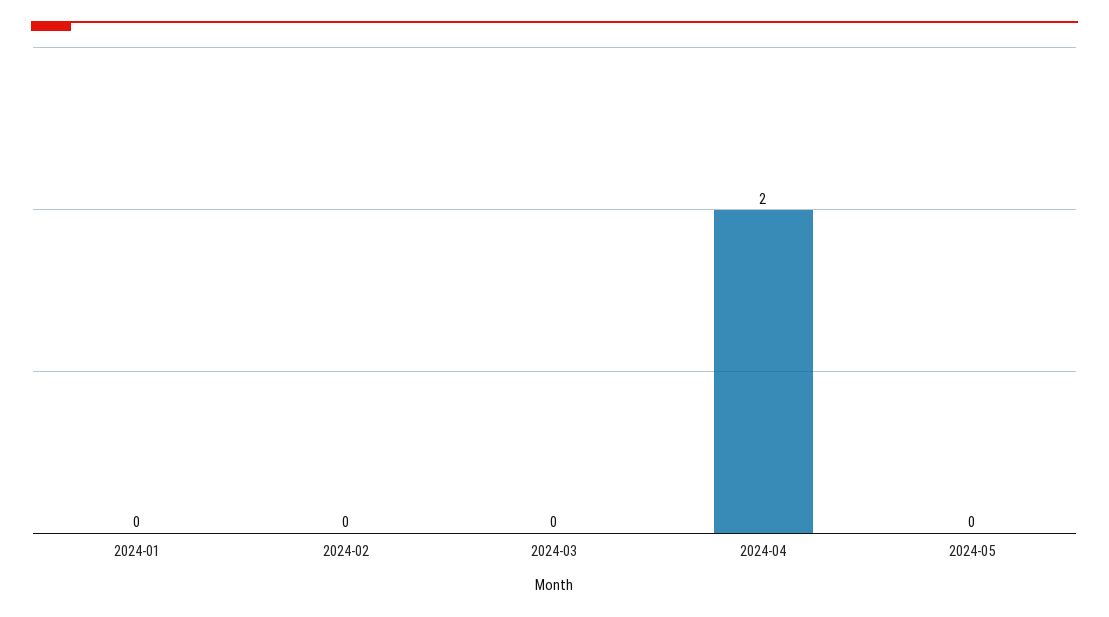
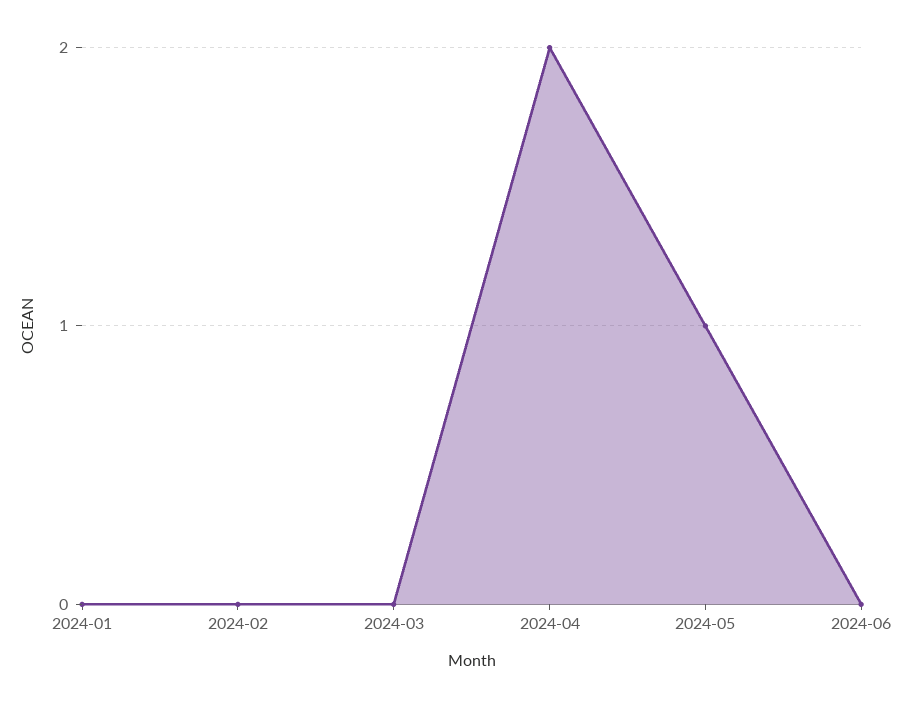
2024-05: 0 -> 1
2024-06: none -> 0

